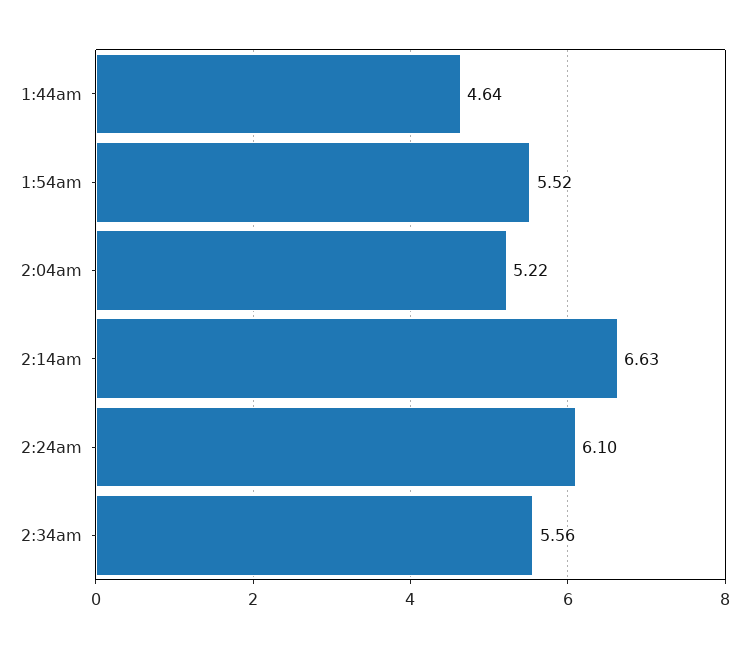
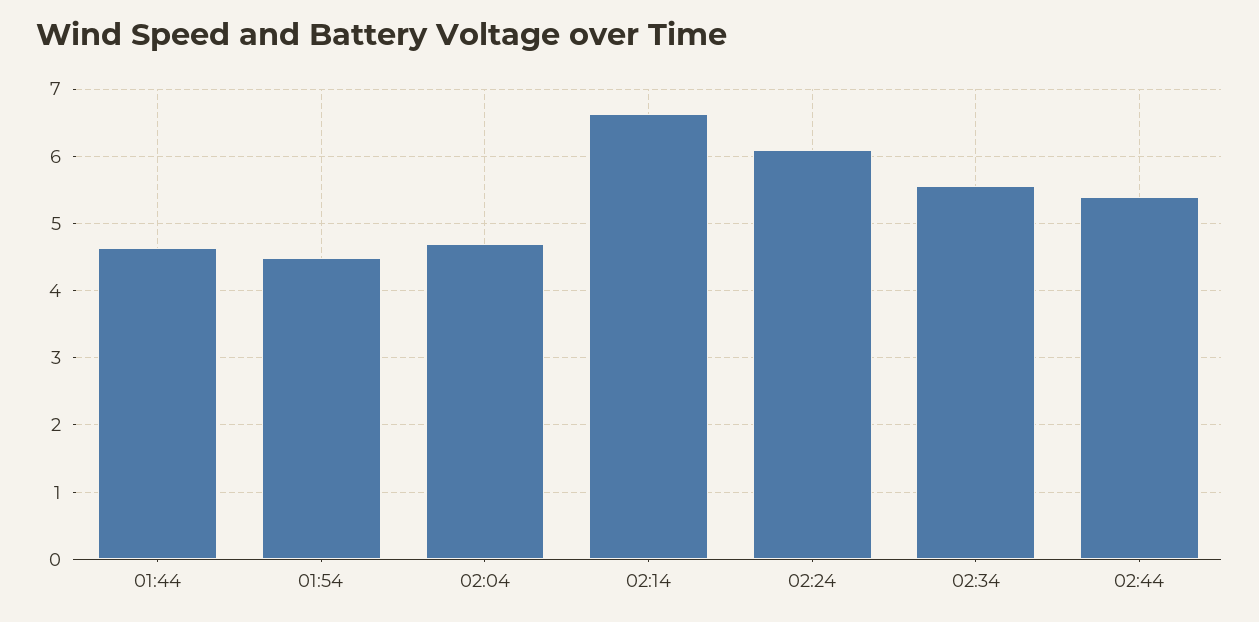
1:54am: 5.52 -> 4.5
2:04am: 5.22 -> 4.7
02:44: none -> 5.4

